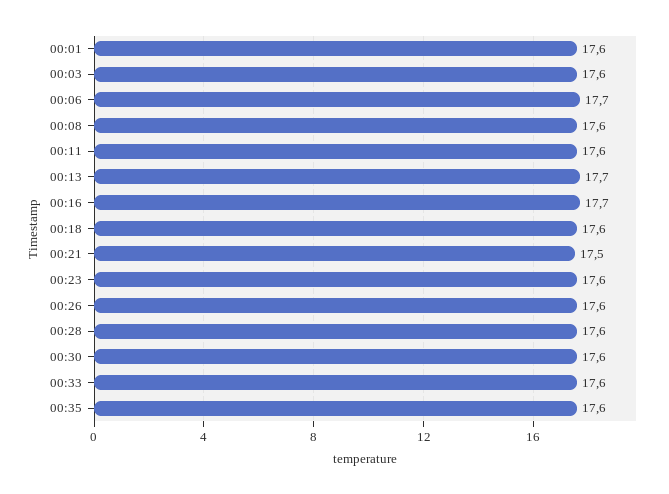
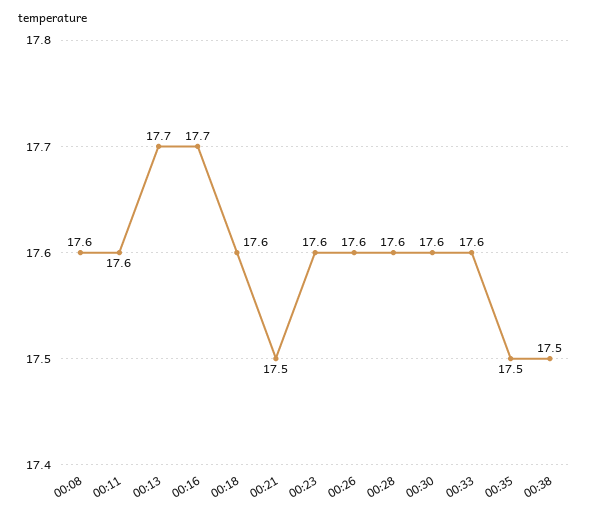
00:01: 17.6 -> none
00:03: 17.6 -> none
00:06: 17.7 -> none
00:35: 17.6 -> 17.5
00:38: none -> 17.5

